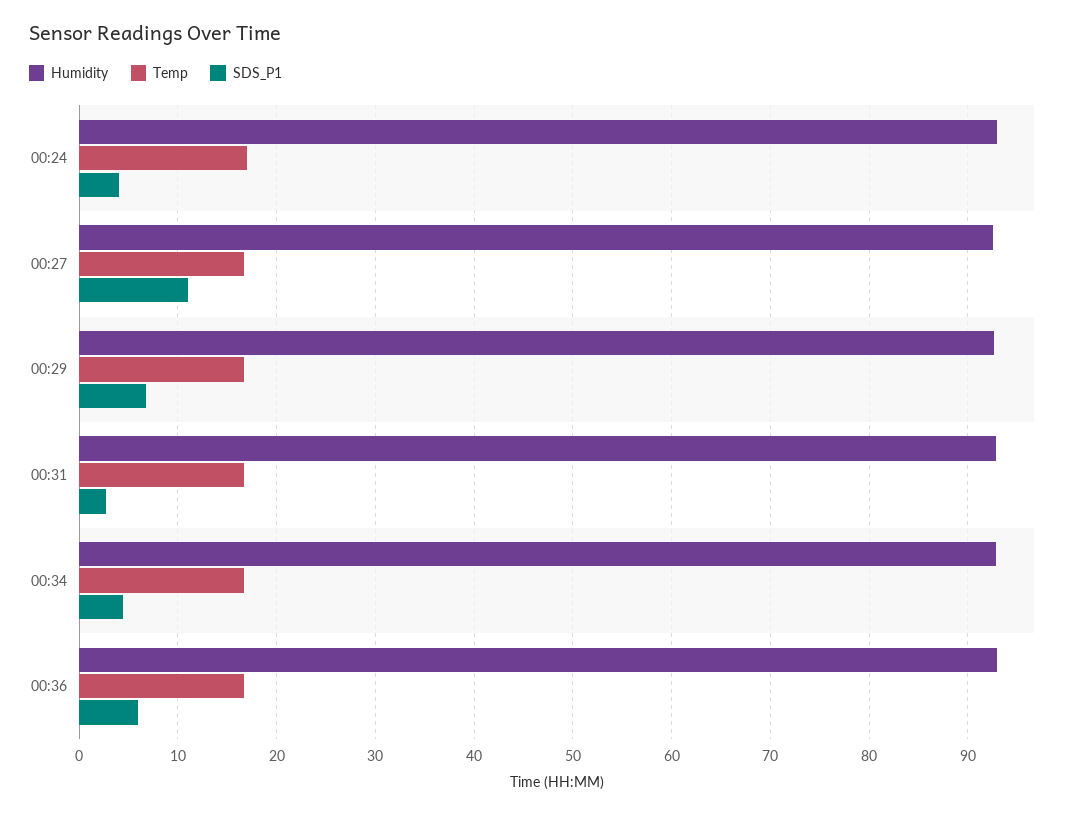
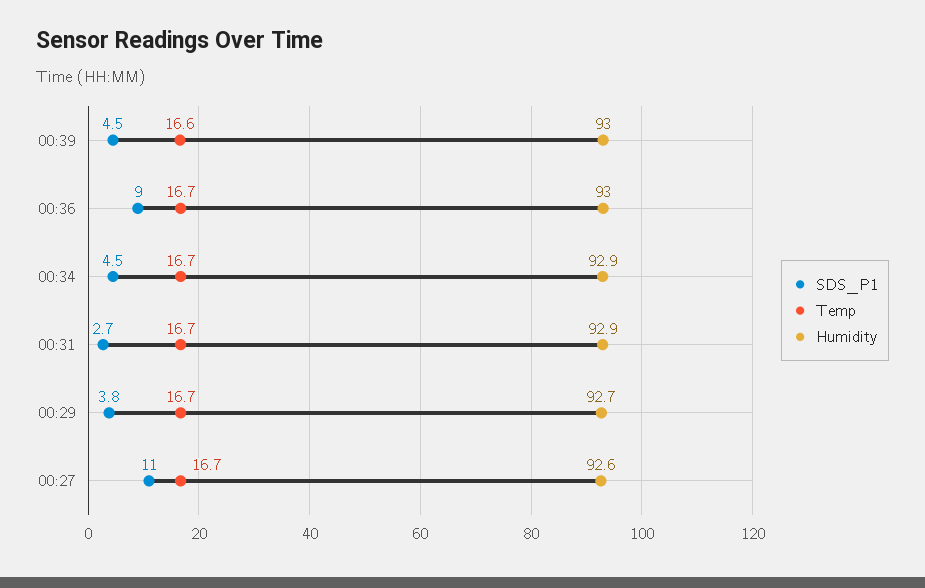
Humidity, 00:24: 93 -> none
Temp, 00:24: 17 -> none
SDS_P1, 00:24: 4 -> none
SDS_P1, 00:29: 7 -> 3.8
SDS_P1, 00:36: 6 -> 9
SDS_P1, 00:39: none -> 4.5
Temp, 00:39: none -> 16.6
Humidity, 00:39: none -> 93

